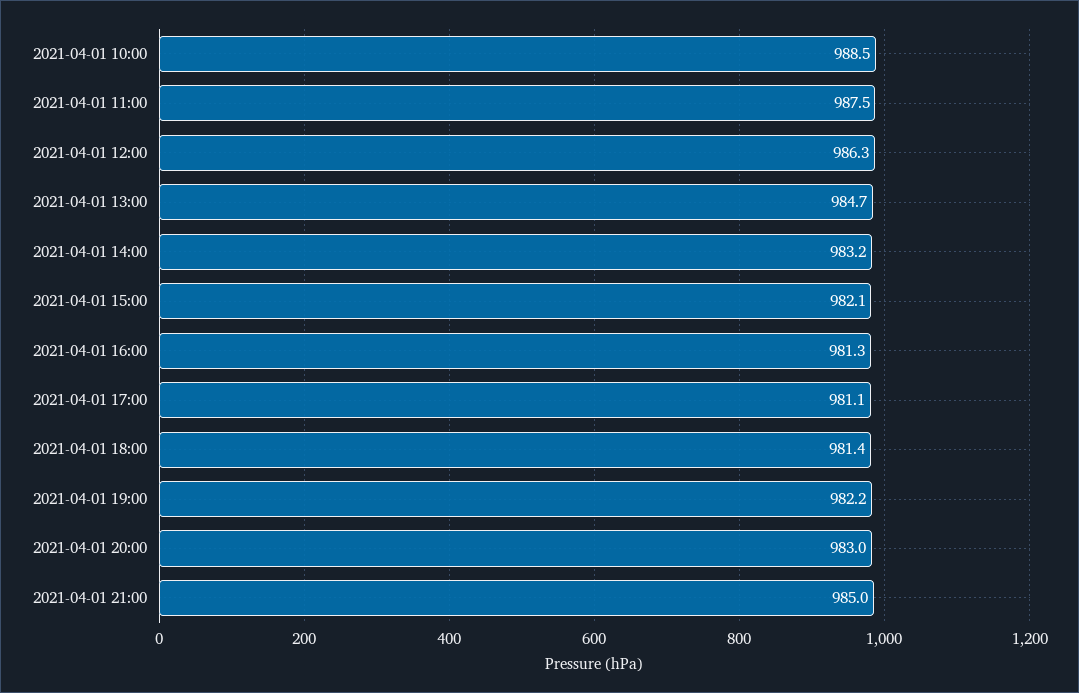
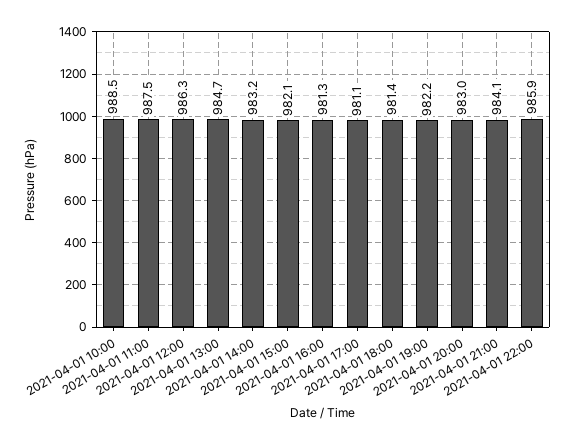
2021-04-01 21:00: 985 -> 984.1
2021-04-01 22:00: none -> 985.9

